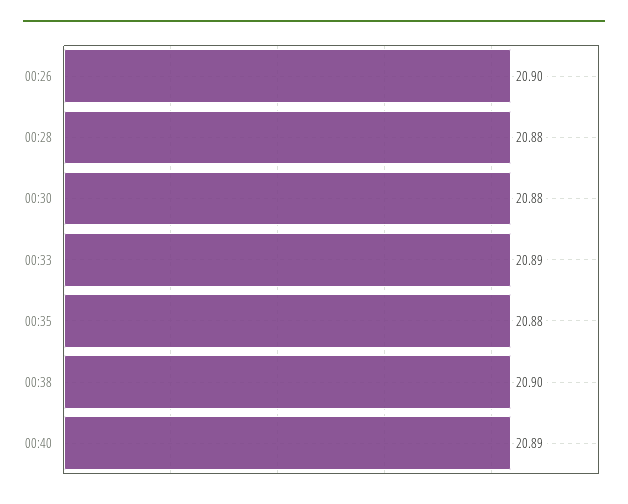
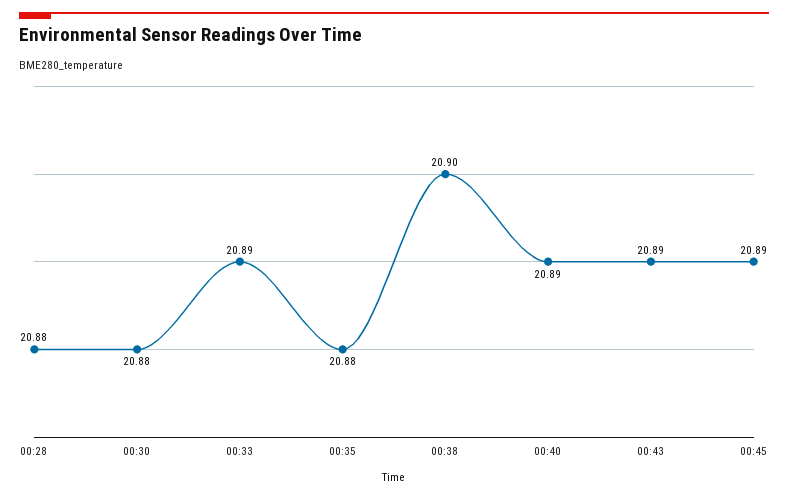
00:26: 20.9 -> none
00:43: none -> 20.89
00:45: none -> 20.89

